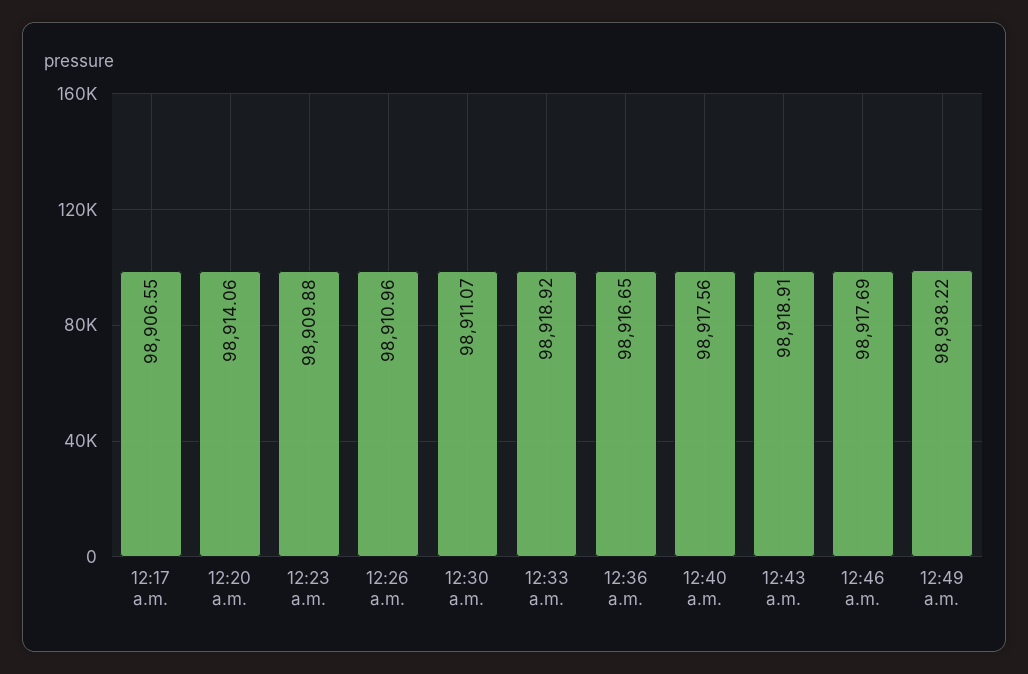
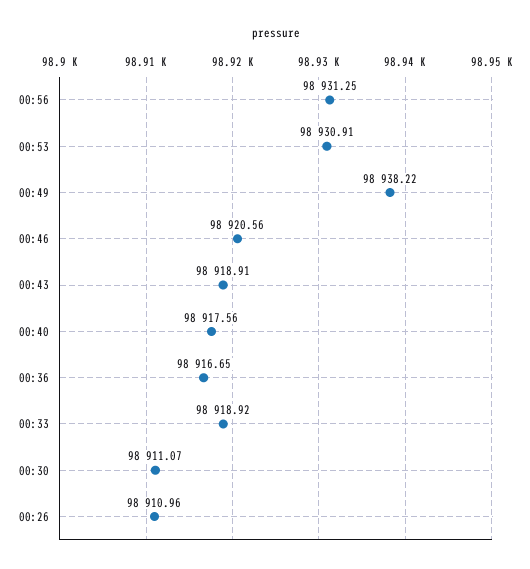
12:17 a.m.: 98906.55 -> none
12:20 a.m.: 98914.06 -> none
12:23 a.m.: 98909.88 -> none
12:46 a.m.: 98917.69 -> 98920.56
00:56: none -> 98931.25
00:53: none -> 98930.91

